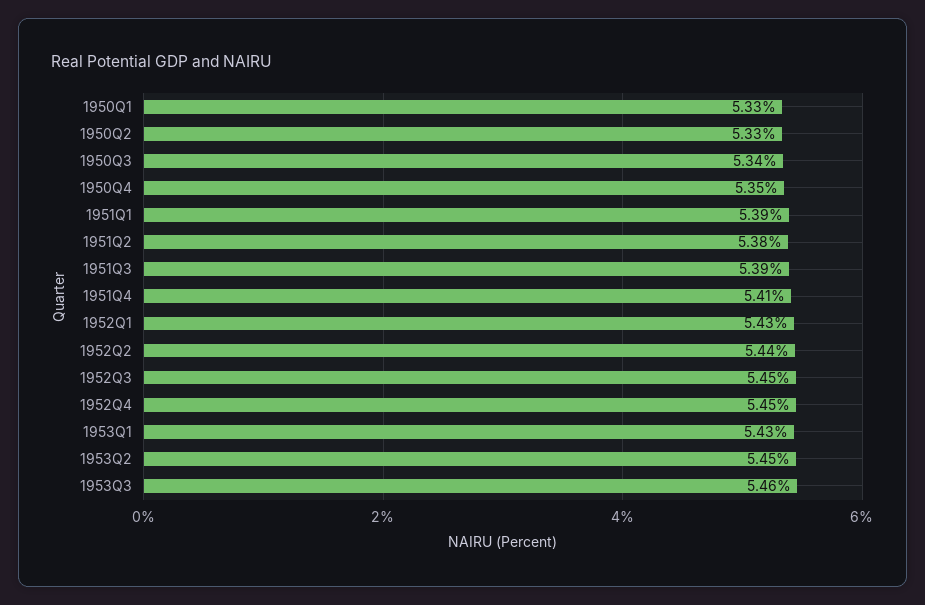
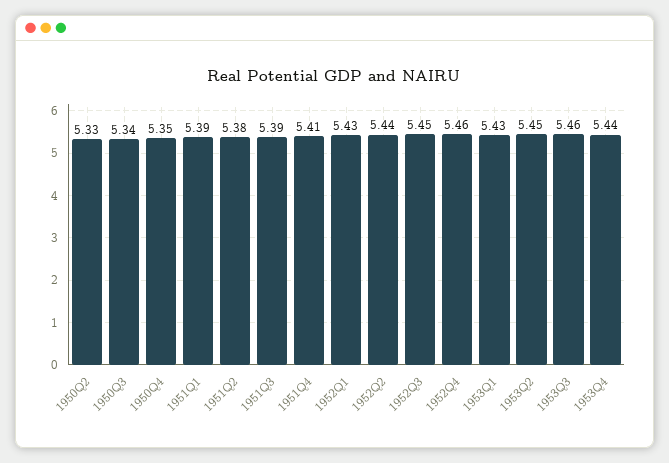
1950Q1: 5.33 -> none
1952Q4: 5.45 -> 5.46
1953Q4: none -> 5.44

